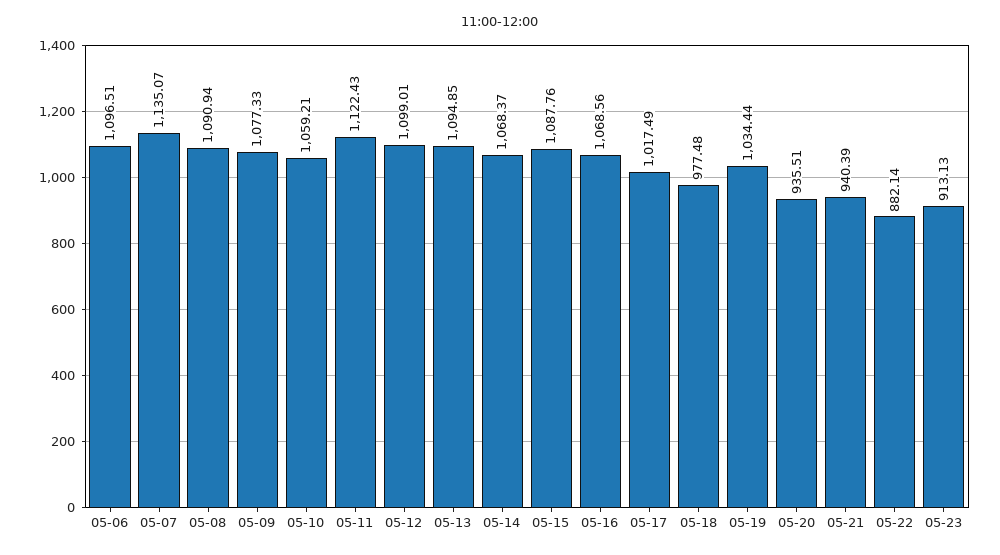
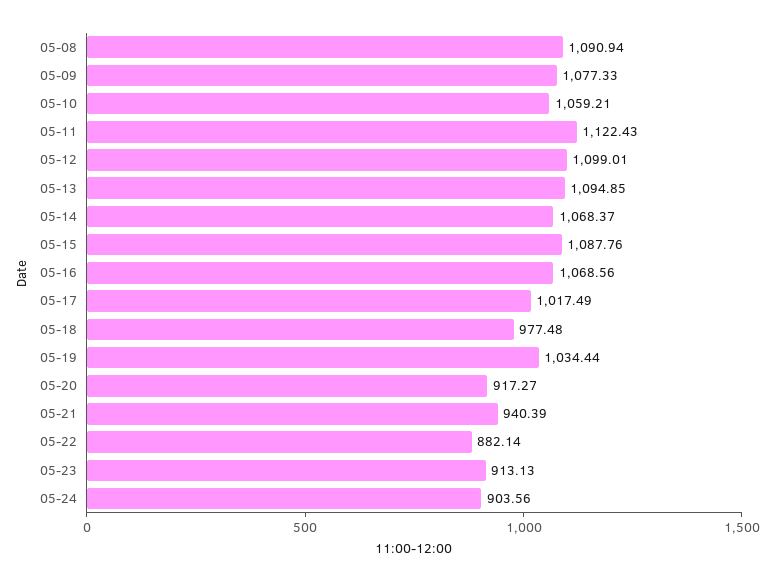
05-06: 1096.51 -> none
05-07: 1135.07 -> none
05-20: 935.51 -> 917.27
05-24: none -> 903.56

